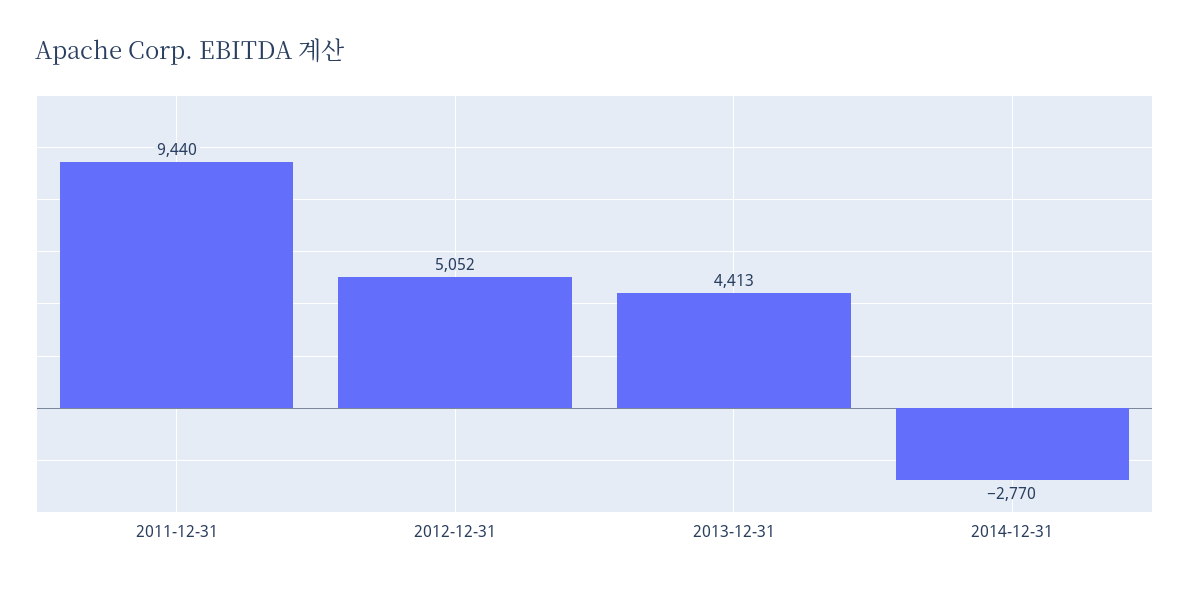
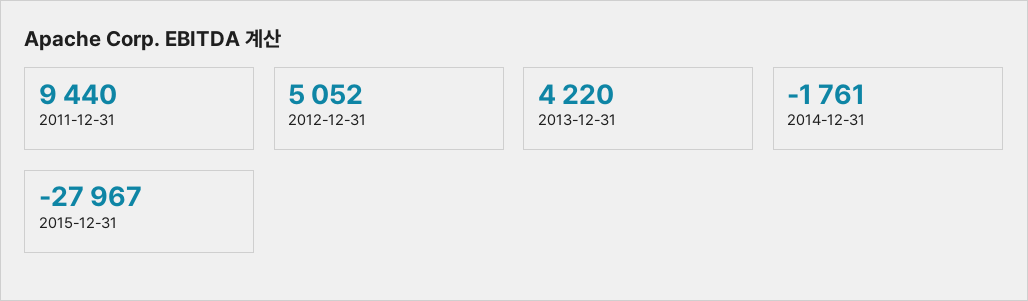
2013-12-31: 4413 -> 4220
2014-12-31: -2770 -> -1761
2015-12-31: none -> -27967

